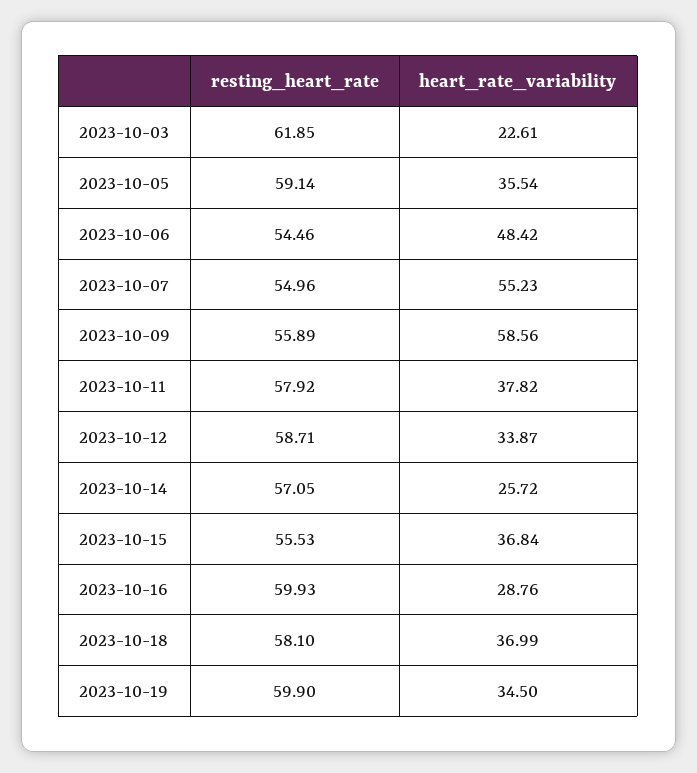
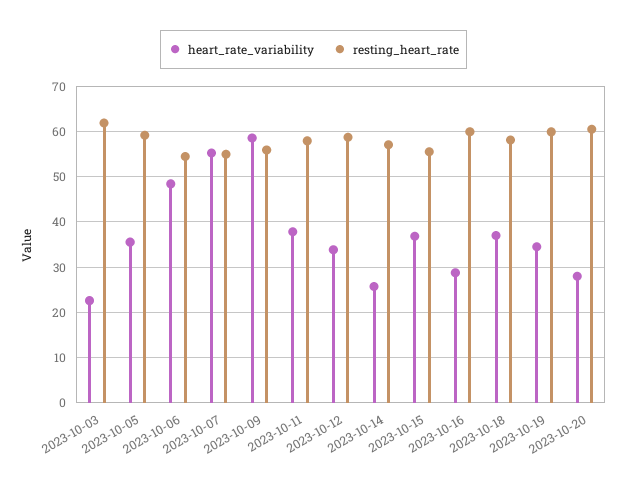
heart_rate_variability, 2023-10-20: none -> 28
resting_heart_rate, 2023-10-20: none -> 60

